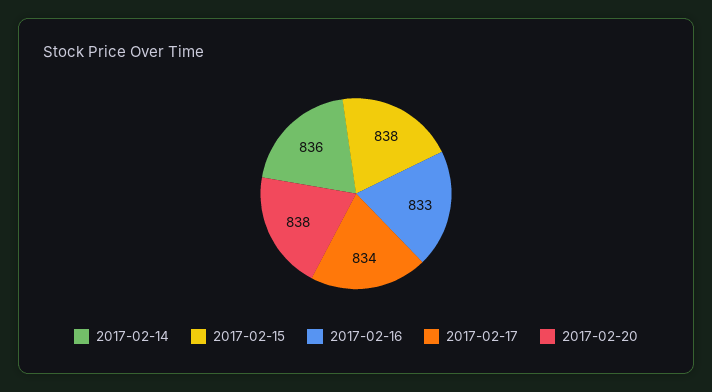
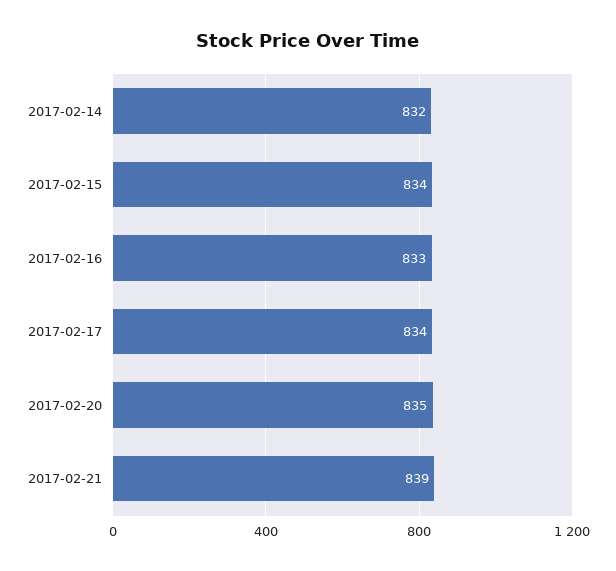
2017-02-14: 836 -> 832
2017-02-15: 838 -> 834
2017-02-20: 838 -> 835
2017-02-21: none -> 839

